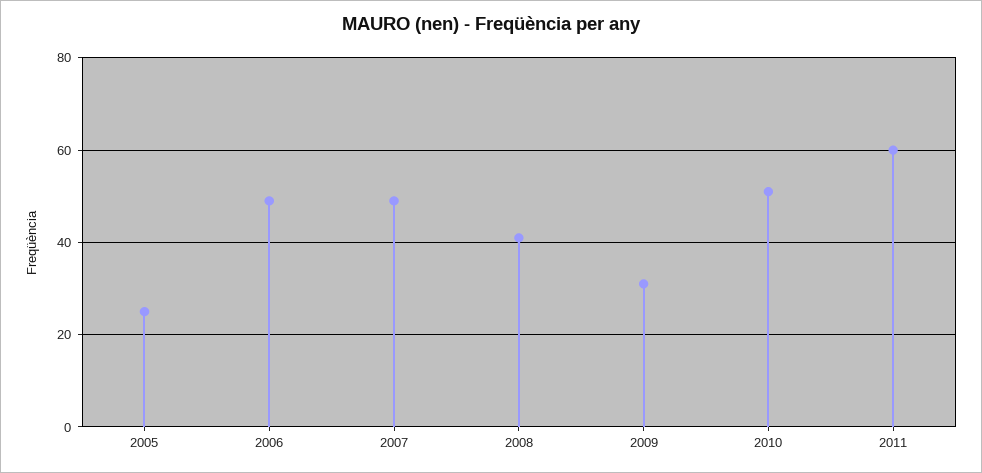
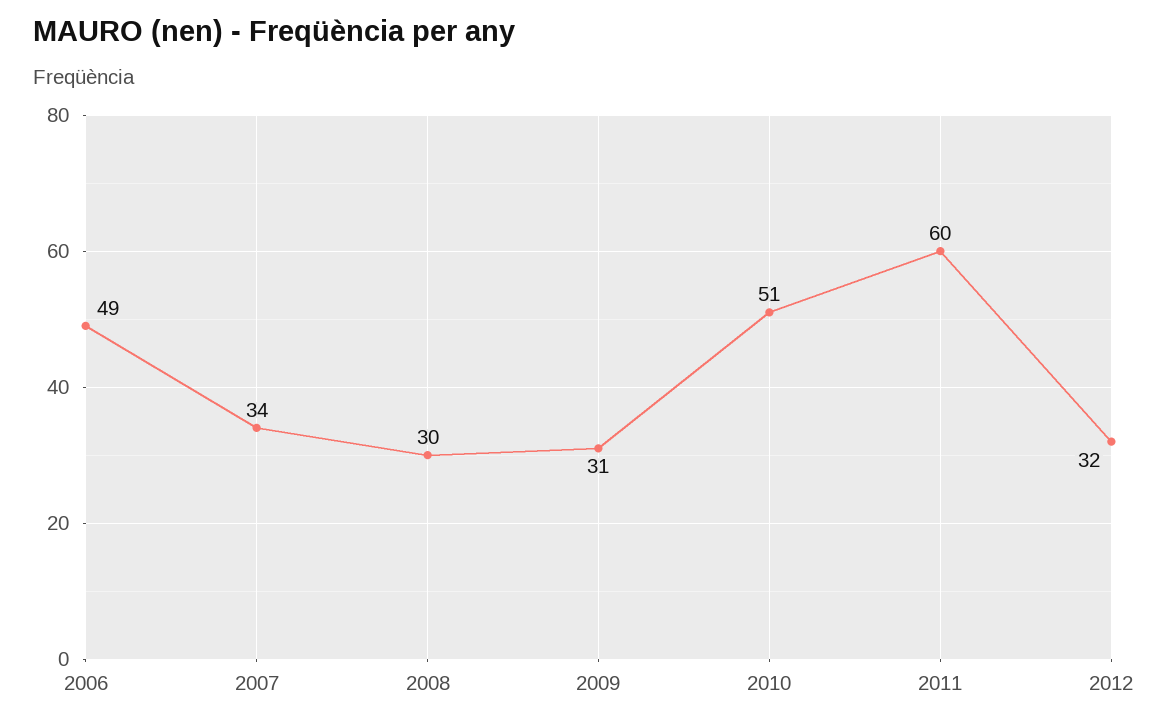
2005: 25 -> none
2007: 50 -> 34
2008: 40 -> 30
2012: none -> 32

